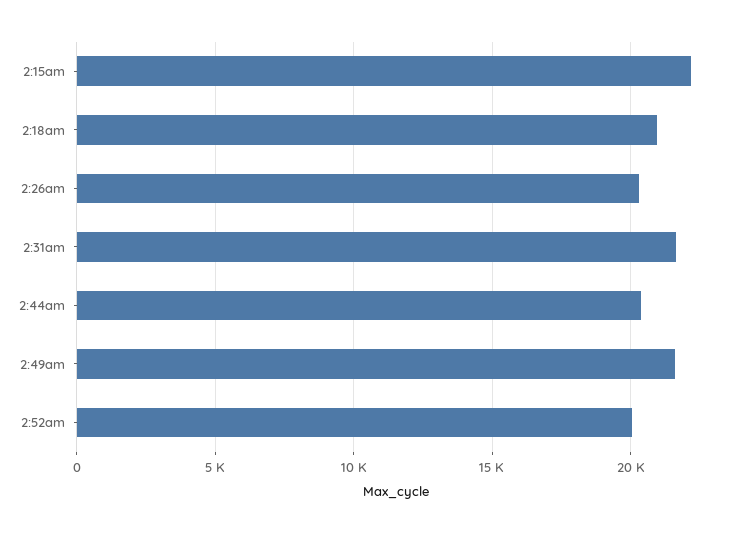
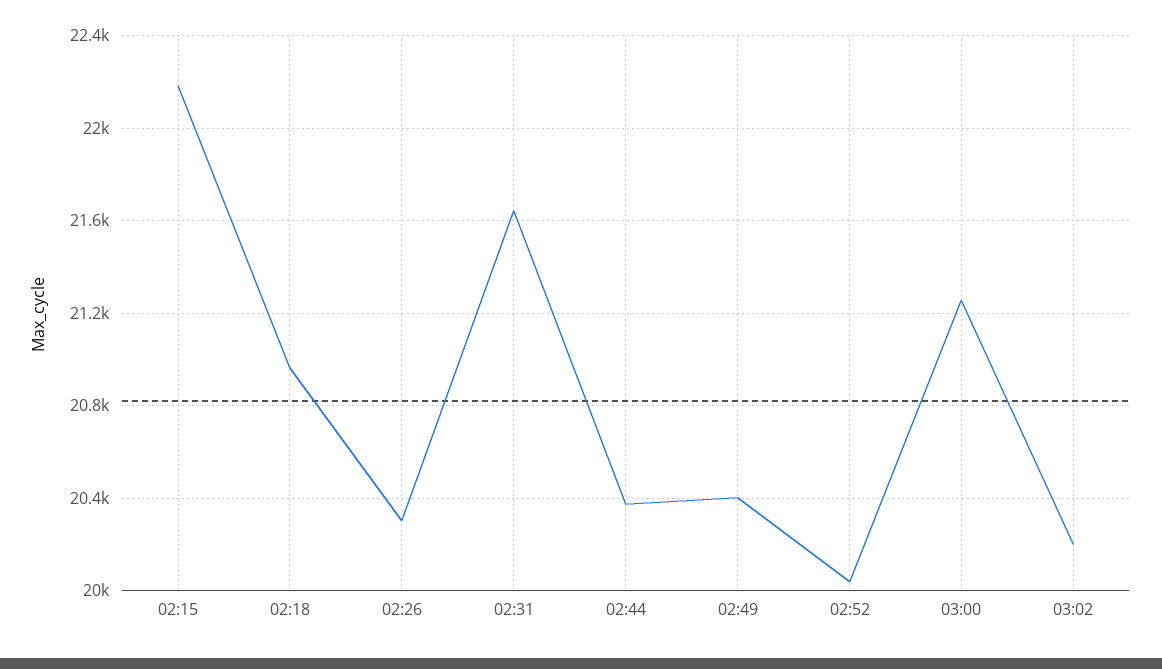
2:49am: 21500 -> 20400
03:00: none -> 21250
03:02: none -> 20200

